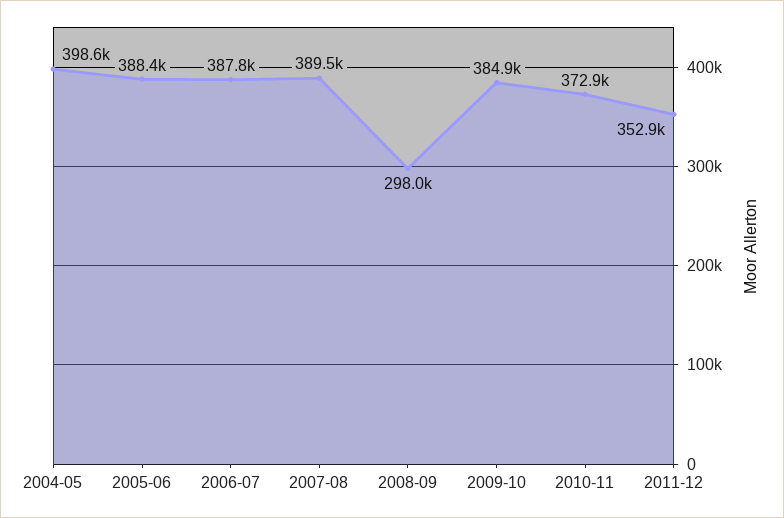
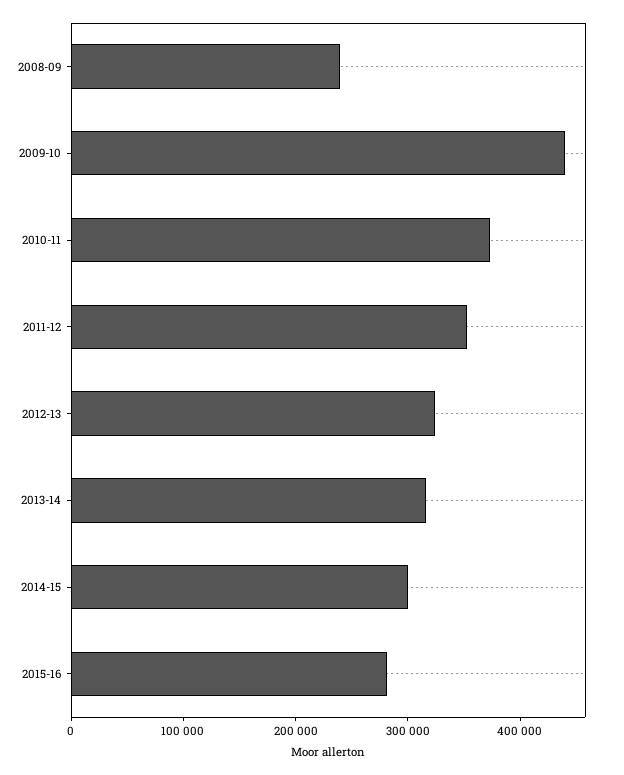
2004-05: 398600 -> none
2005-06: 388400 -> none
2006-07: 387800 -> none
2007-08: 389500 -> none
2008-09: 298000 -> 240000
2009-10: 384900 -> 440000
2012-13: none -> 320000
2013-14: none -> 320000
2014-15: none -> 300000
2015-16: none -> 280000

